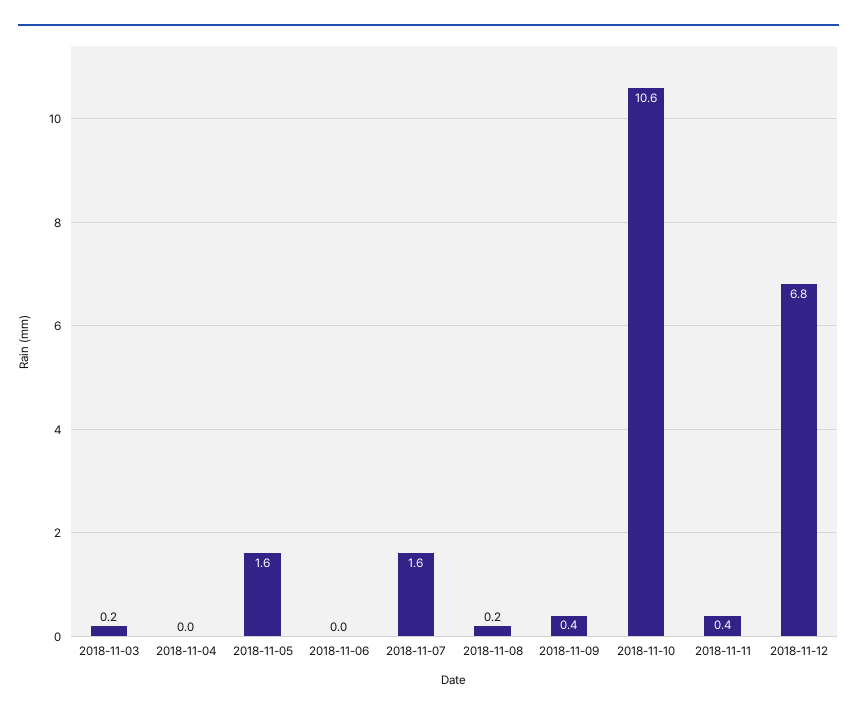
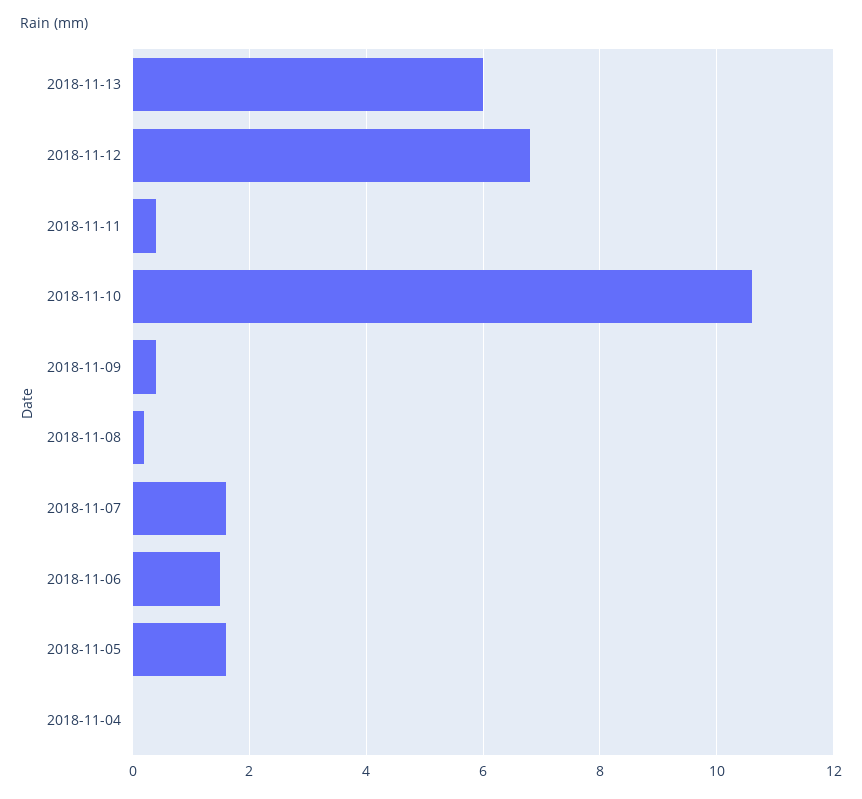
2018-11-03: 0.2 -> none
2018-11-06: 0 -> 1.5
2018-11-13: none -> 6

